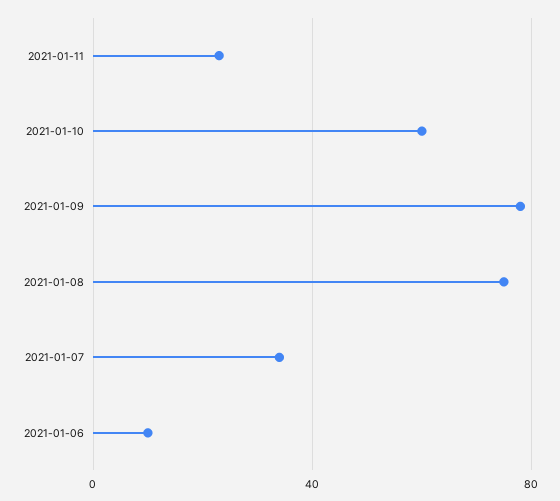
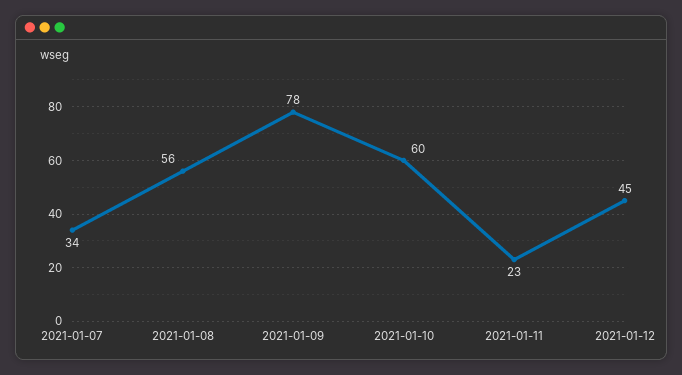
2021-01-08: 75 -> 56
2021-01-06: 10 -> none
2021-01-12: none -> 45

